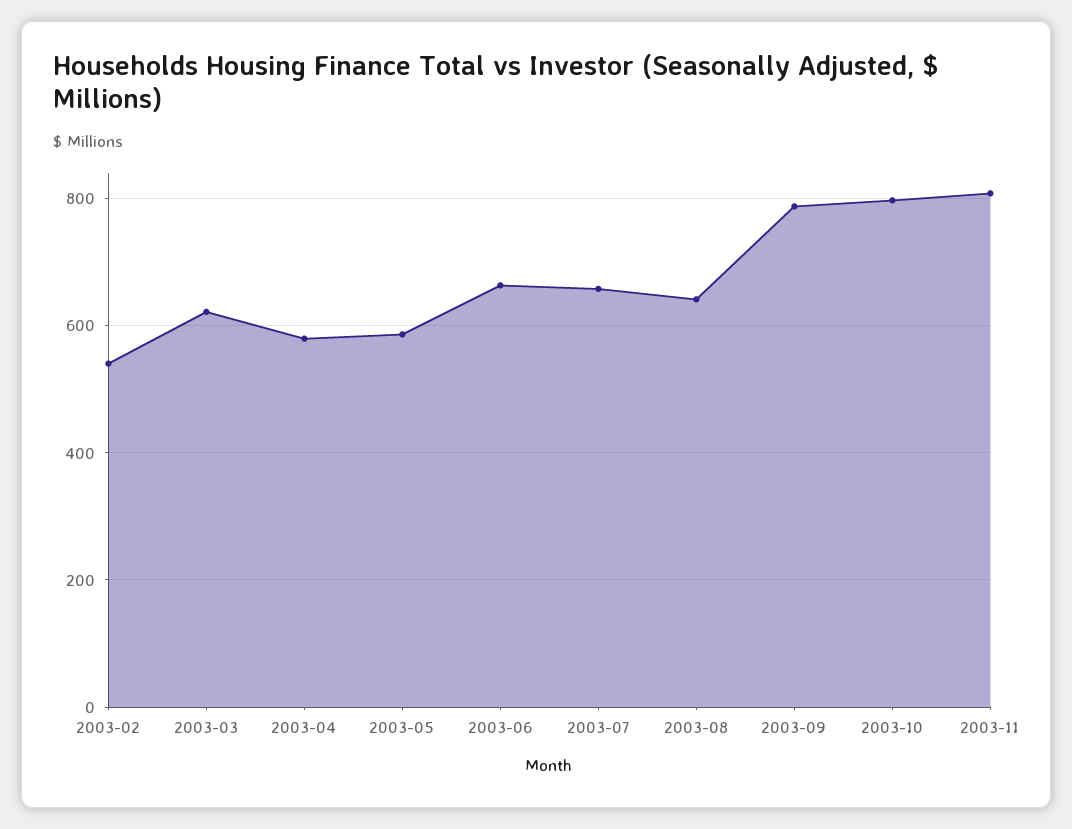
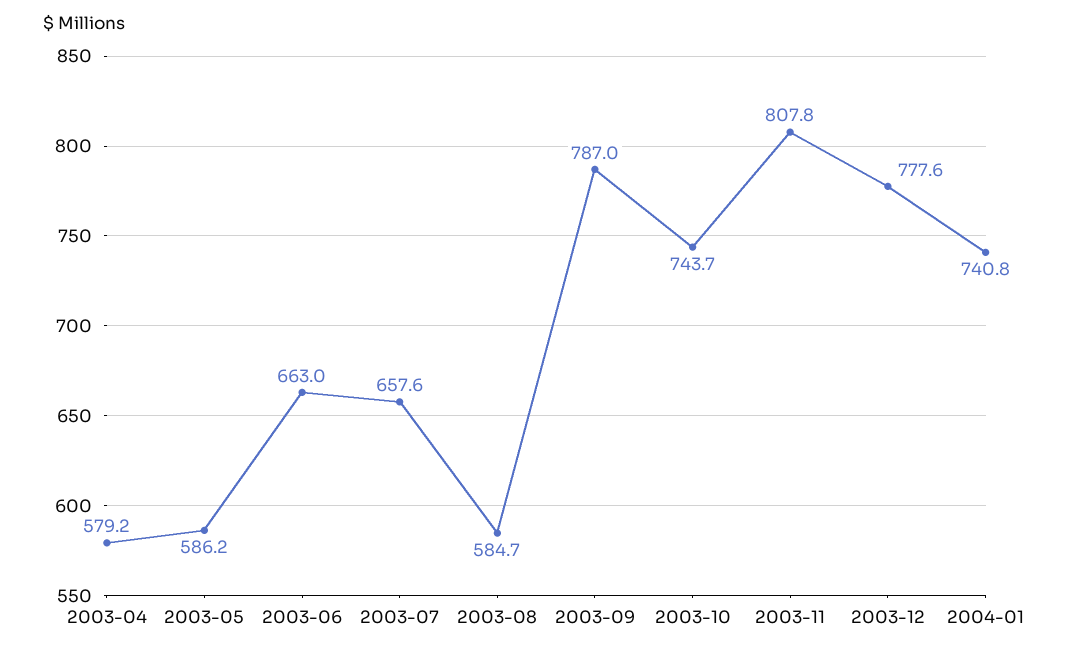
2003-02: 540 -> none
2003-03: 620 -> none
2003-08: 640 -> 584.7
2003-10: 800 -> 743.7
2003-12: none -> 777.6
2004-01: none -> 740.8

